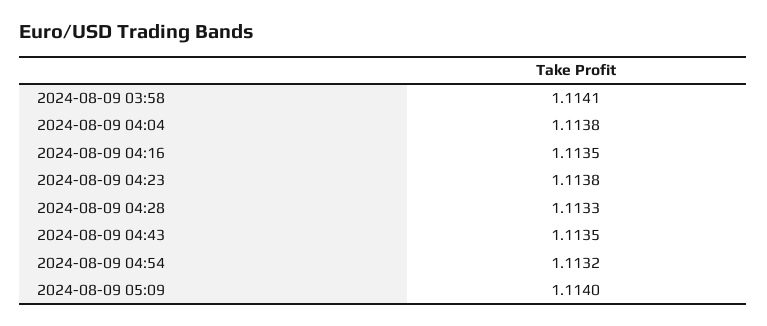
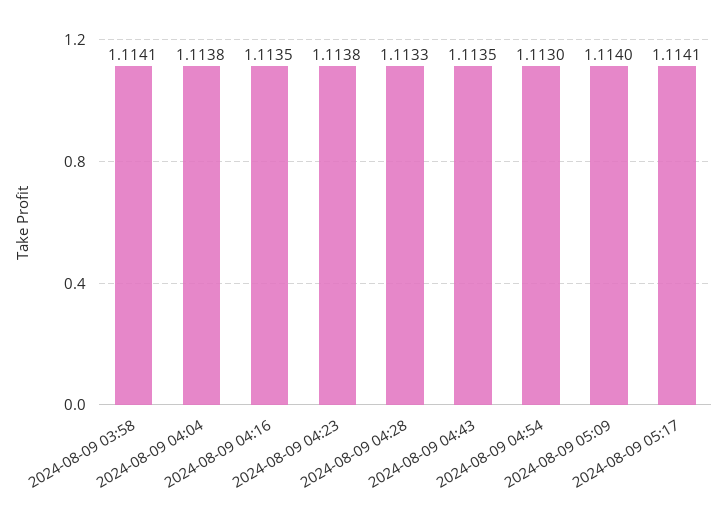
2024-08-09 04:54: 1.1132 -> 1.113
2024-08-09 05:17: none -> 1.1141

